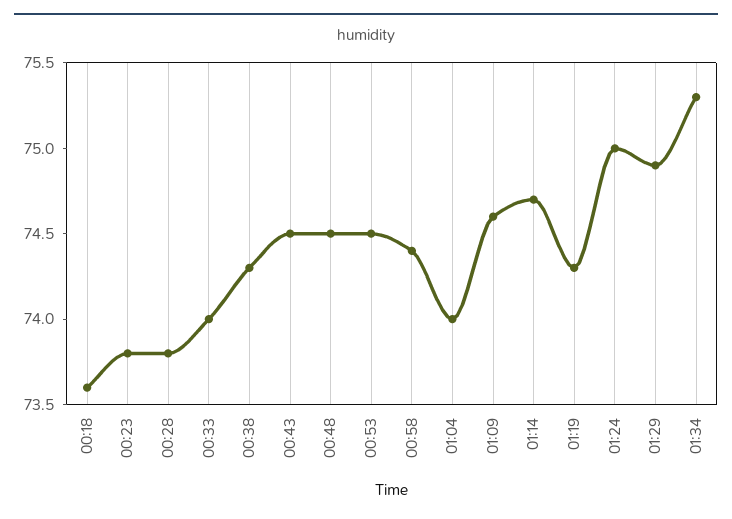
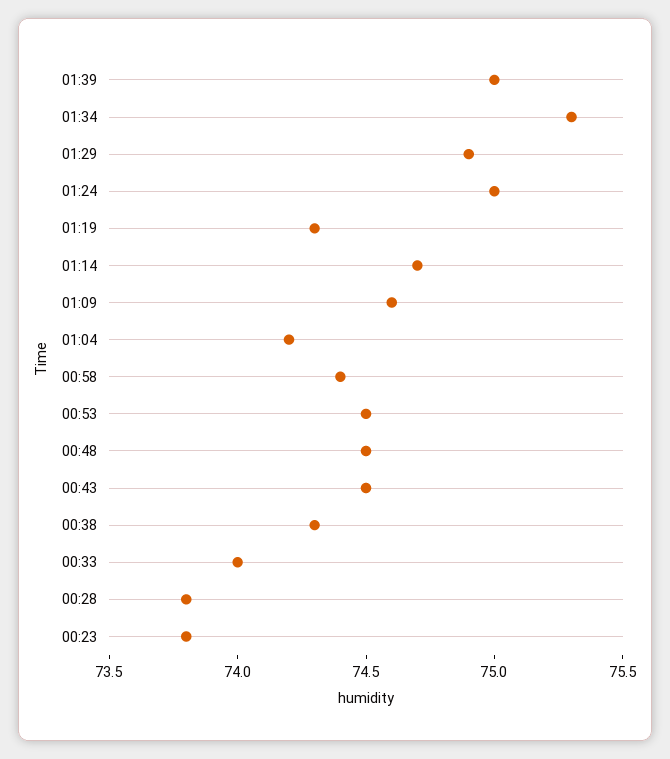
00:18: 73.6 -> none
01:04: 74 -> 74.2
01:39: none -> 75

